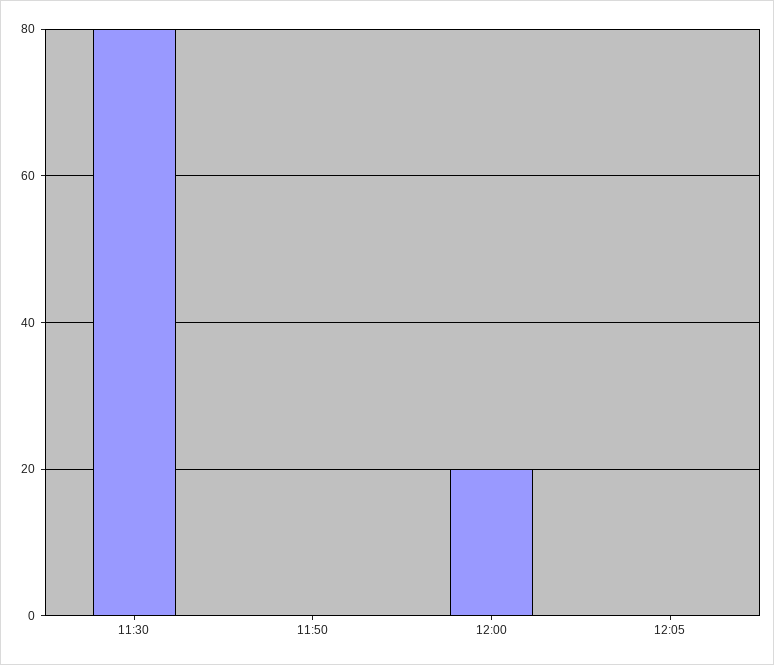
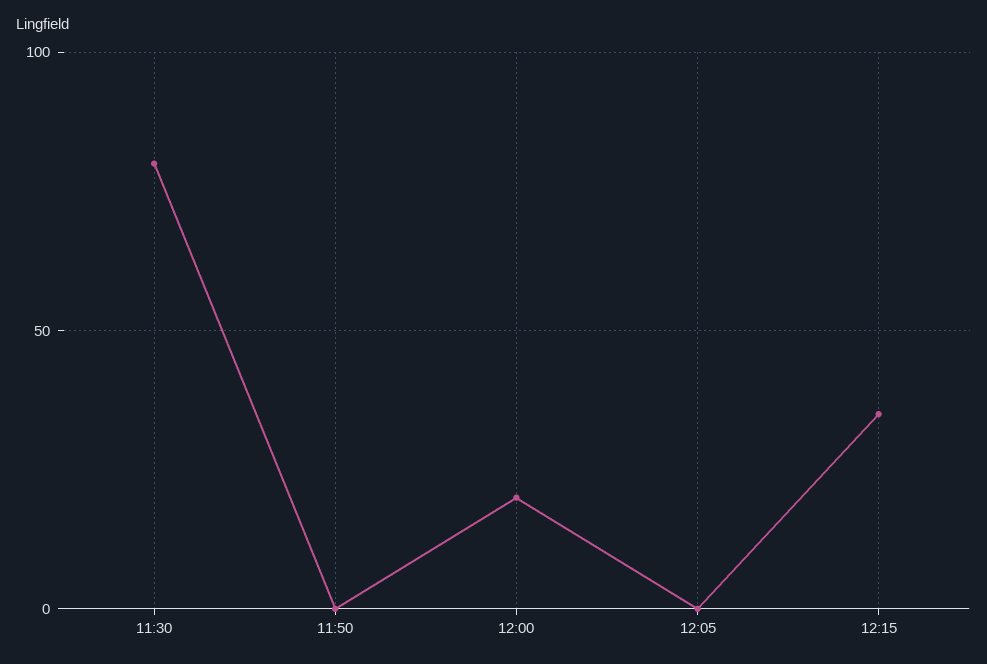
12:15: none -> 35

